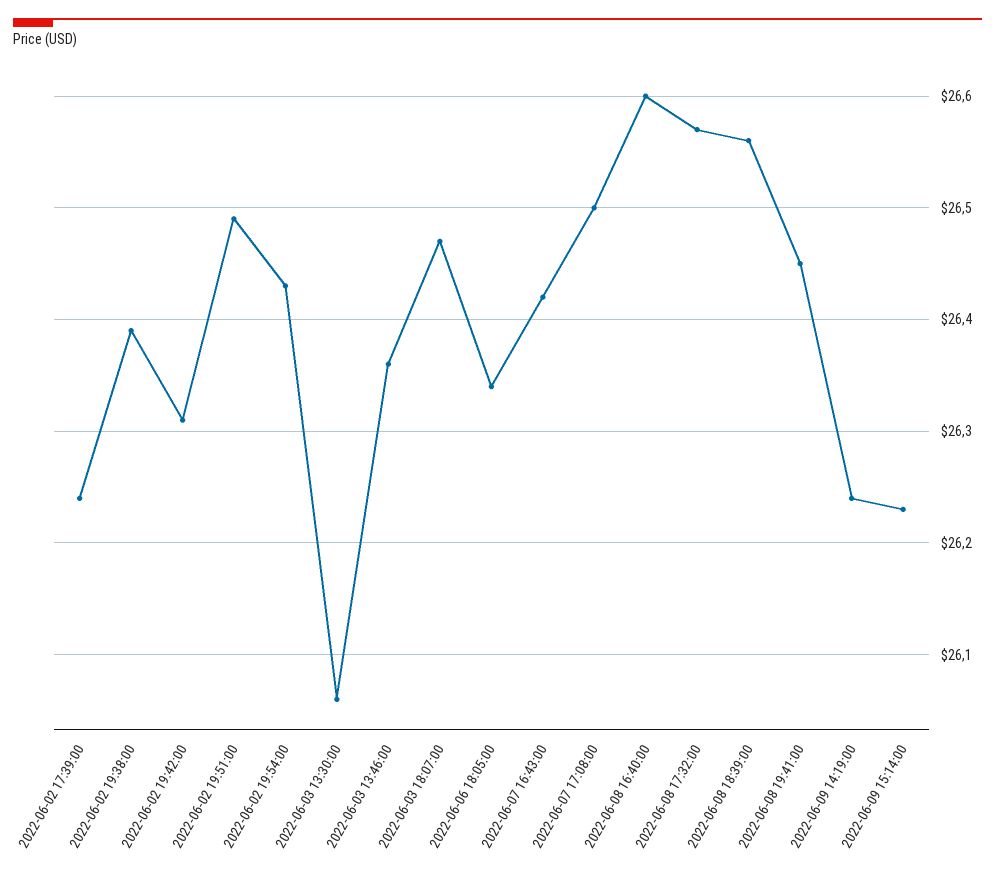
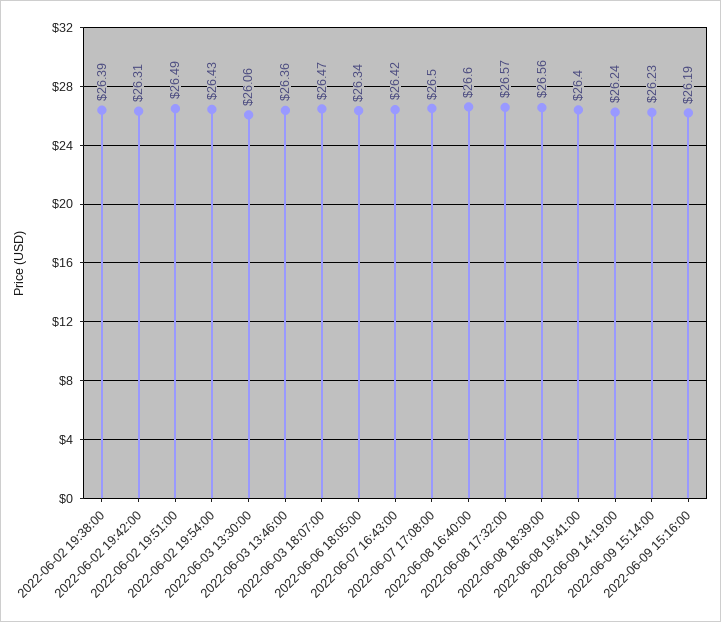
2022-06-02 17:39:00: 26.24 -> none
2022-06-08 19:41:00: 26.45 -> 26.4
2022-06-09 15:16:00: none -> 26.19

